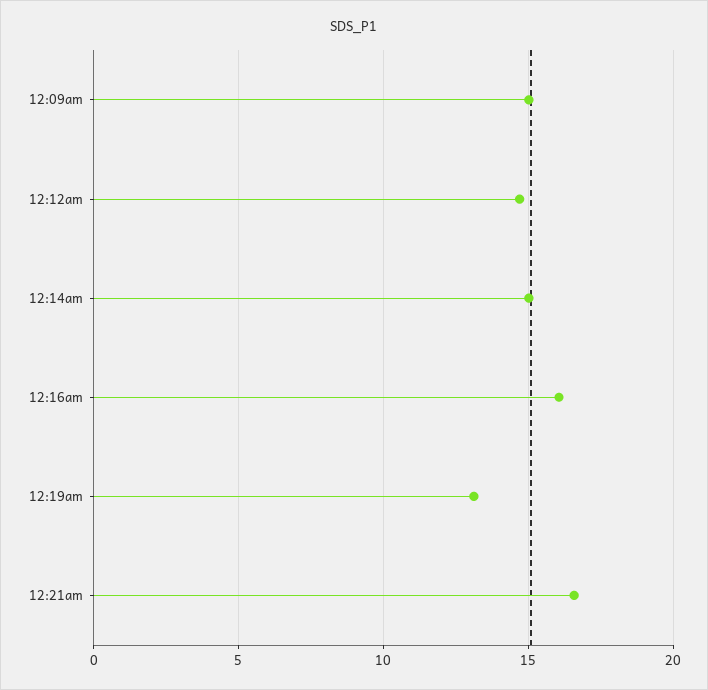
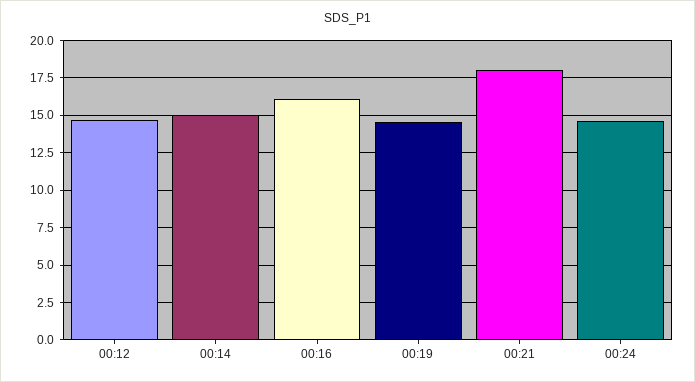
12:09am: 15 -> none
12:19am: 13 -> 14.5
12:21am: 16.5 -> 18
00:24: none -> 14.5

